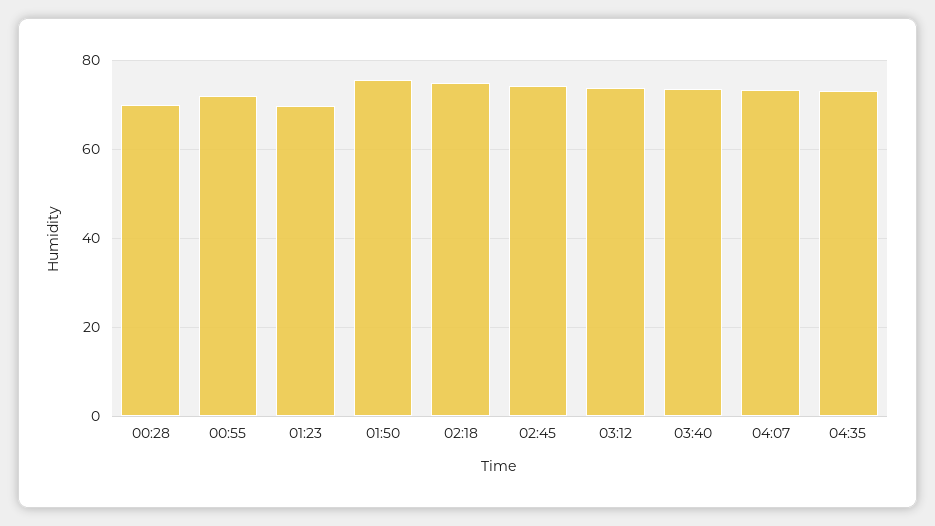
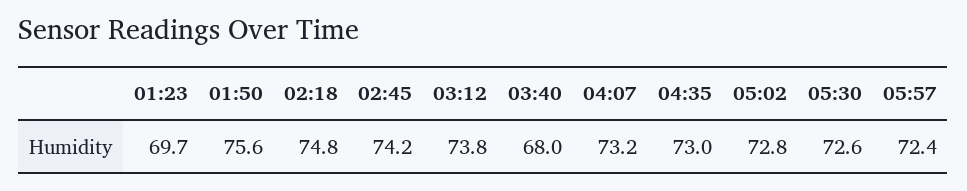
00:28: 70 -> none
00:55: 72 -> none
03:40: 74 -> 68
05:02: none -> 72.8
05:30: none -> 72.6
05:57: none -> 72.4

